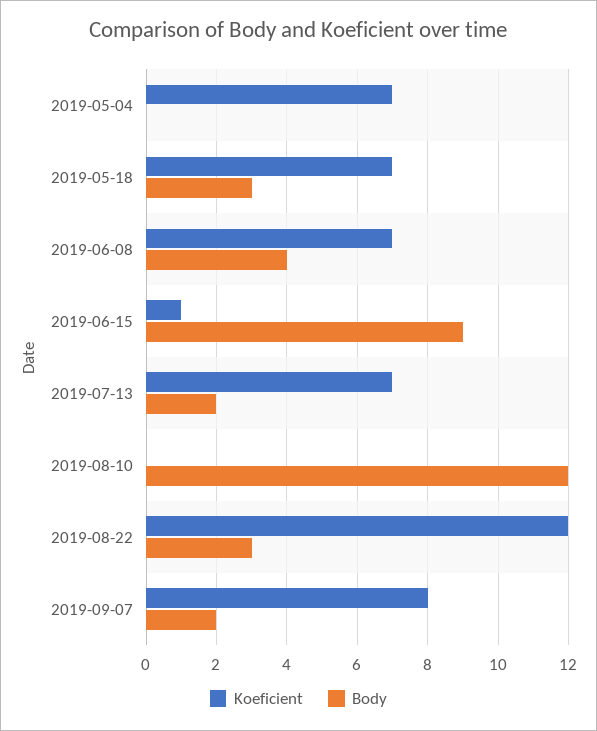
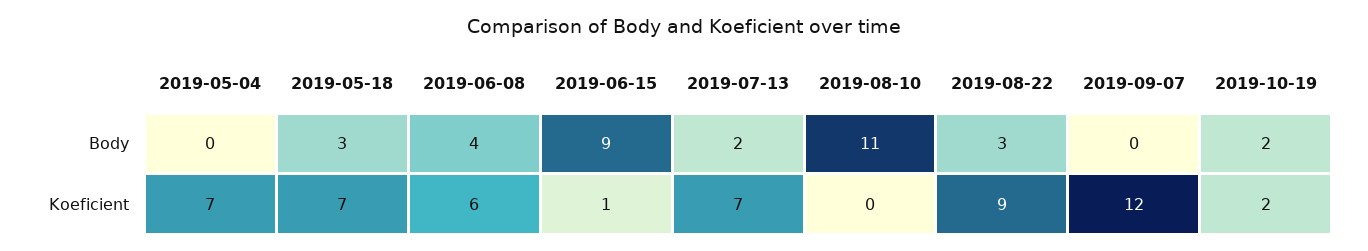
Koeficient, 2019-06-08: 7 -> 6
Body, 2019-08-10: 12 -> 11
Koeficient, 2019-08-22: 12 -> 9
Koeficient, 2019-09-07: 8 -> 12
Body, 2019-09-07: 2 -> 0
Body, 2019-10-19: none -> 2
Koeficient, 2019-10-19: none -> 2

